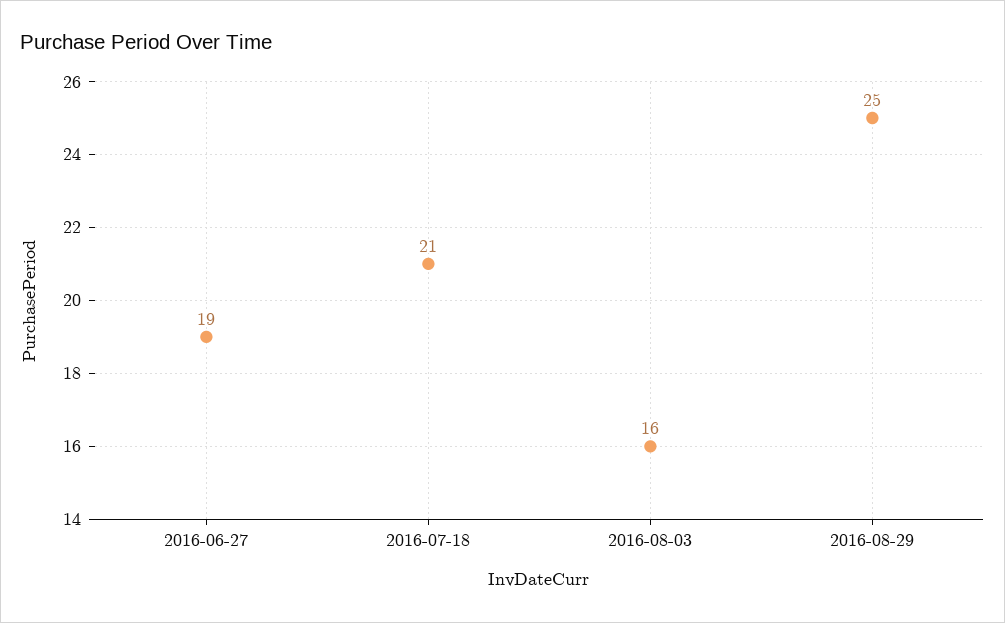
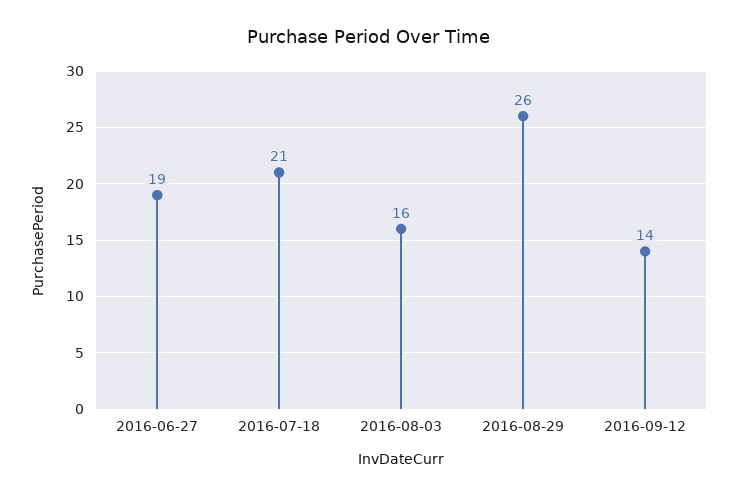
2016-08-29: 25 -> 26
2016-09-12: none -> 14

